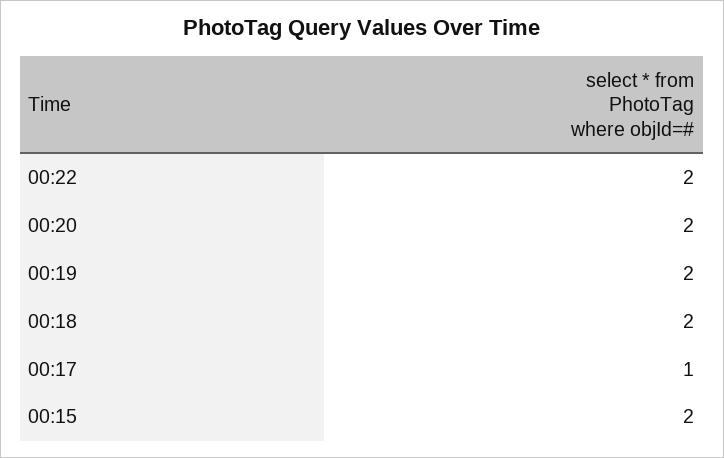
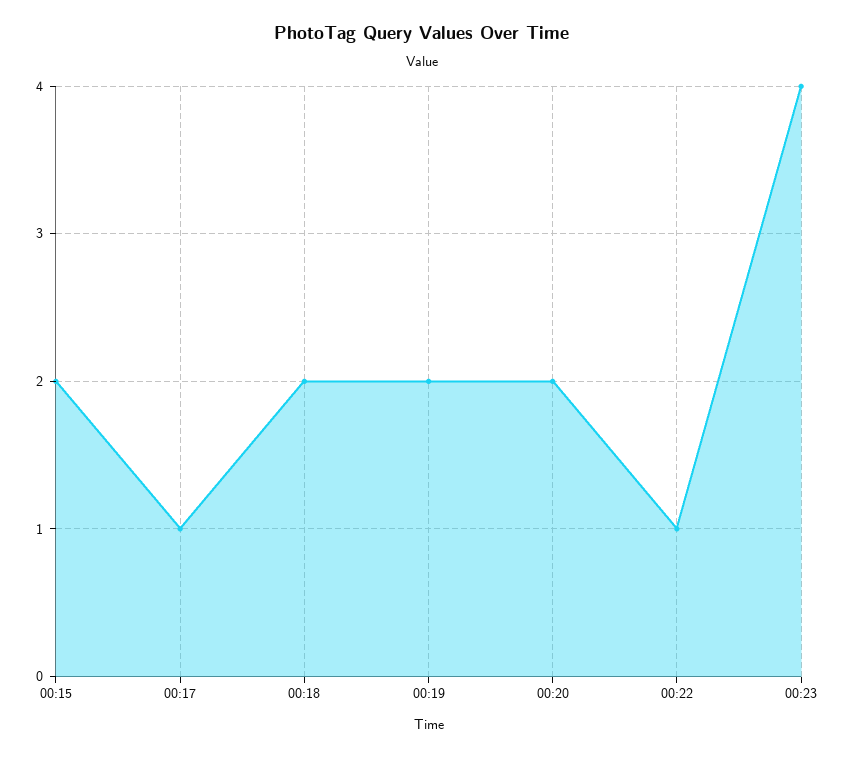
00:22: 2 -> 1
00:23: none -> 4

